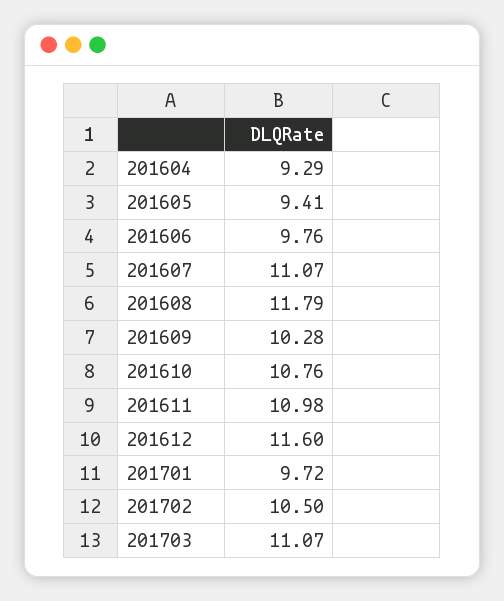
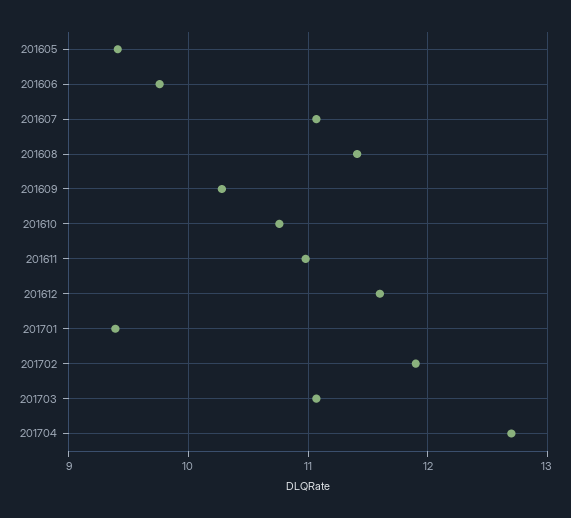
201604: 9.29 -> none
201608: 11.79 -> 11.4
201701: 9.72 -> 9.4
201702: 10.5 -> 11.9
201704: none -> 12.7

